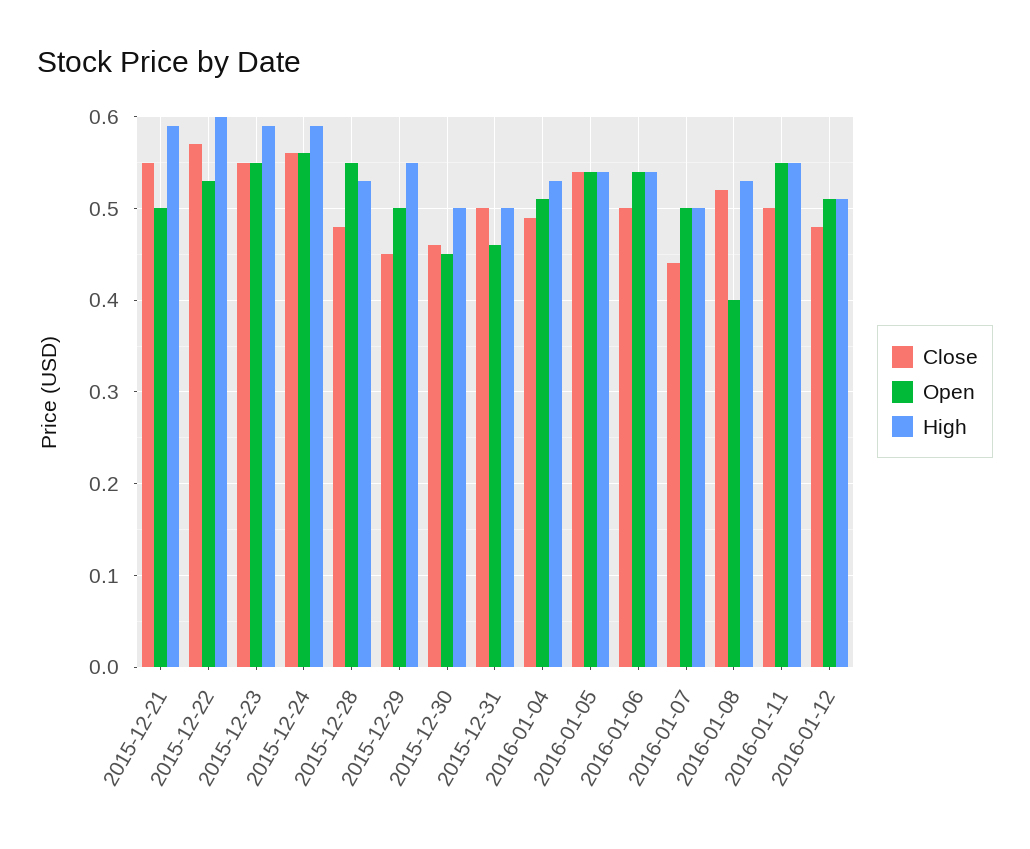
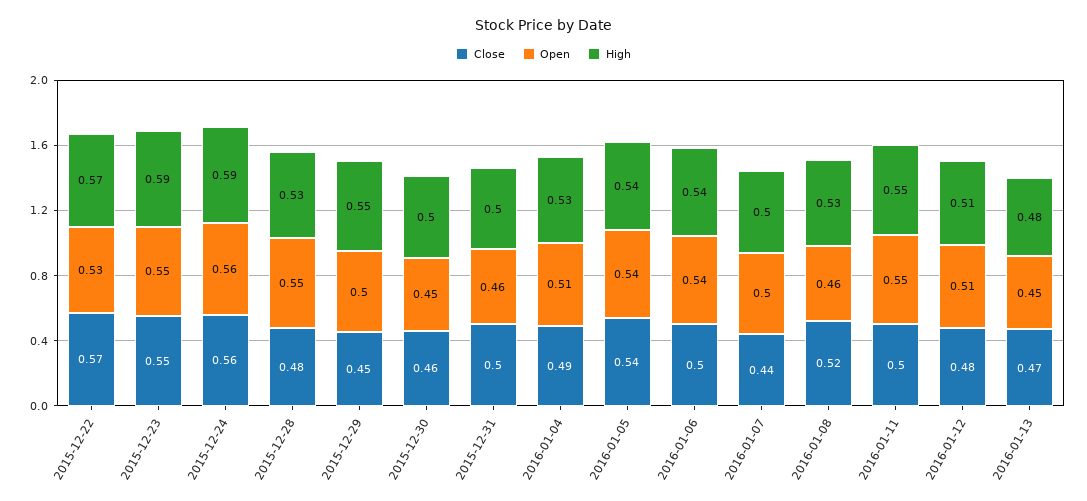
Close, 2015-12-21: 0.55 -> none
Open, 2015-12-21: 0.5 -> none
High, 2015-12-21: 0.59 -> none
High, 2015-12-22: 0.6 -> 0.57
Open, 2016-01-08: 0.4 -> 0.46
Close, 2016-01-13: none -> 0.47
Open, 2016-01-13: none -> 0.45
High, 2016-01-13: none -> 0.48

